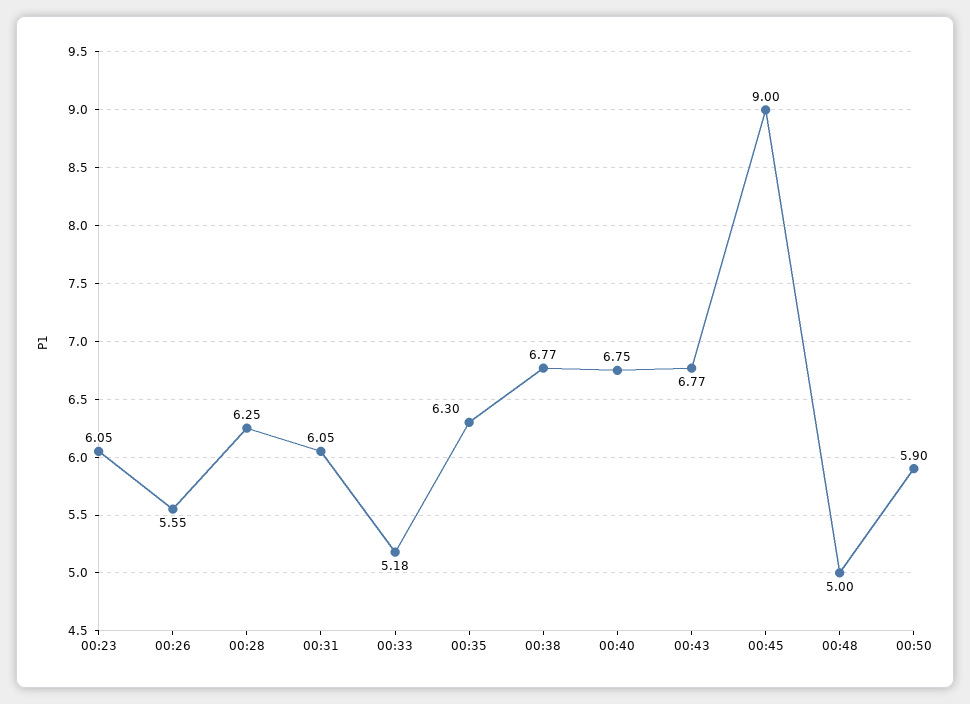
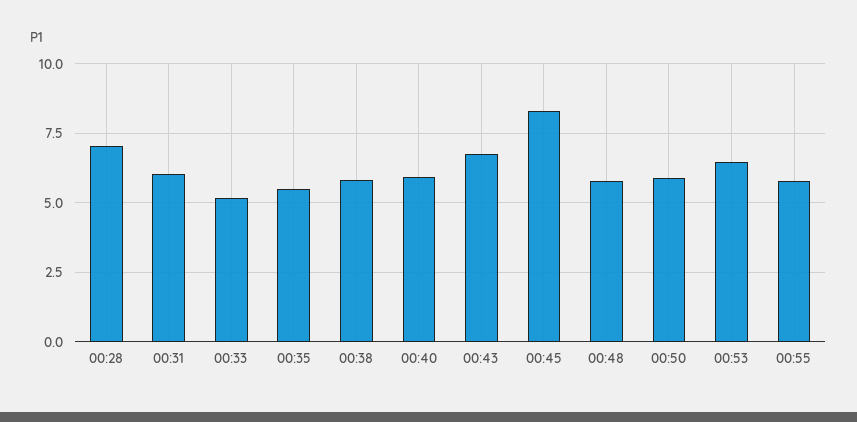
00:23: 6.05 -> none
00:26: 5.55 -> none
00:28: 6.25 -> 7
00:35: 6.3 -> 5.5
00:38: 6.77 -> 5.75
00:40: 6.75 -> 6
00:45: 9 -> 8.25
00:48: 5 -> 5.75
00:53: none -> 6.5
00:55: none -> 5.75

